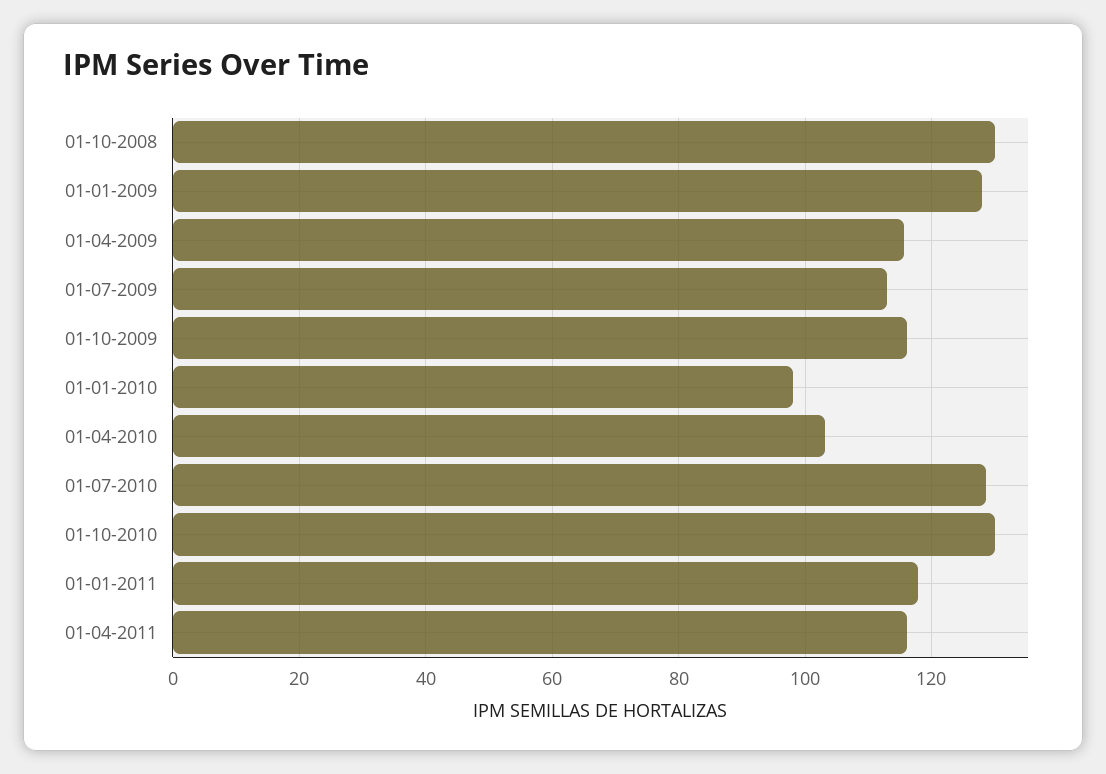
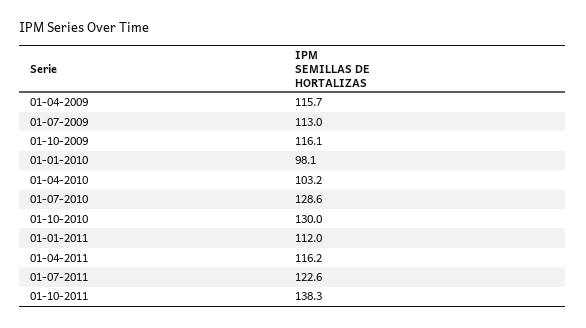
01-10-2008: 130 -> none
01-01-2009: 128 -> none
01-01-2011: 118 -> 112
01-07-2011: none -> 122.6
01-10-2011: none -> 138.3

